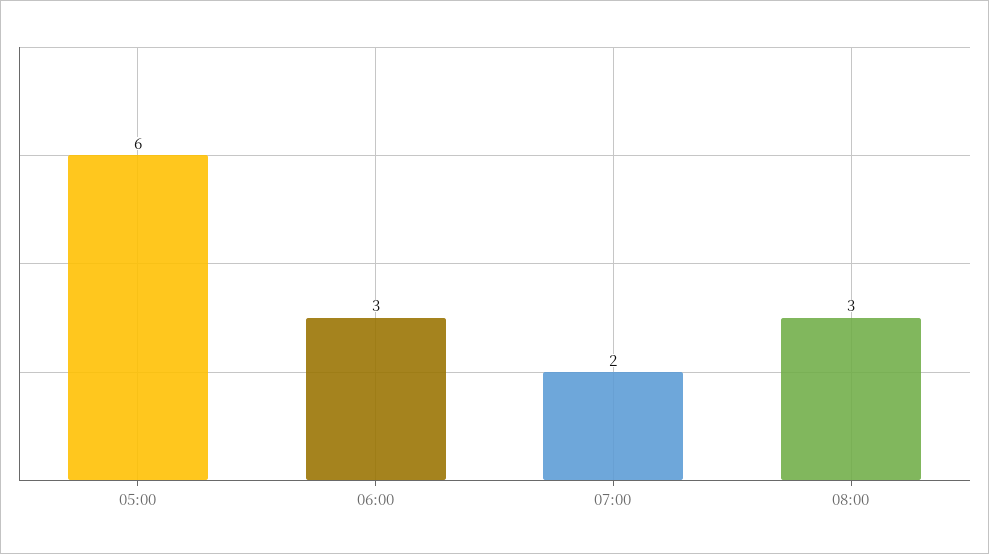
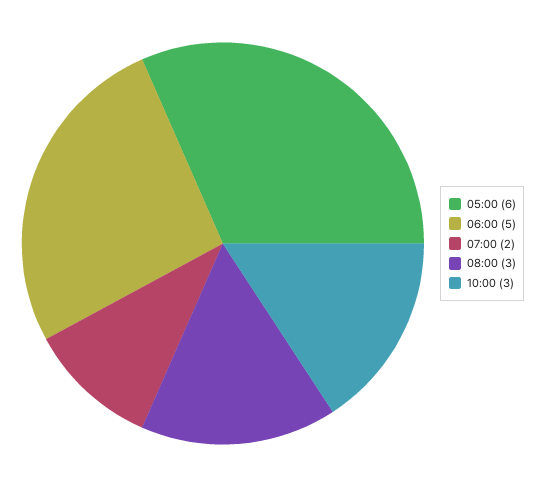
06:00: 3 -> 5
10:00: none -> 3

